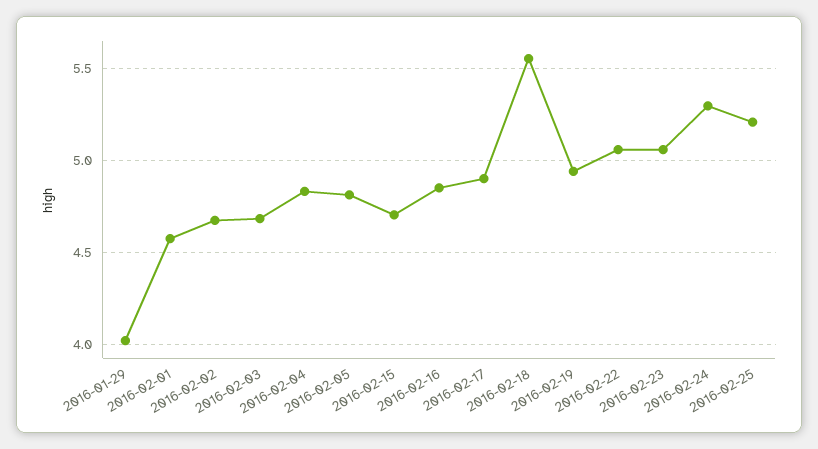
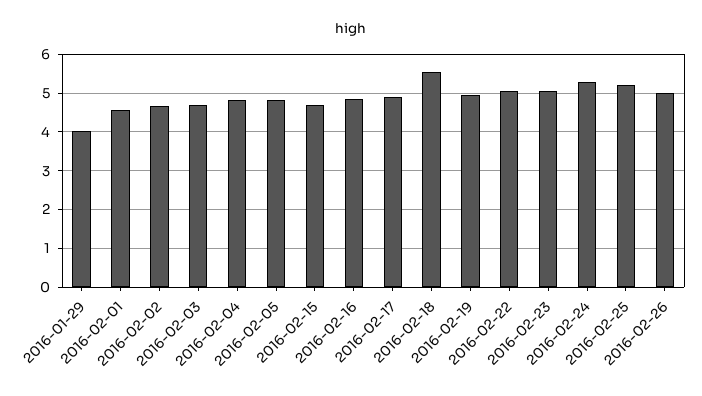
2016-02-26: none -> 5

